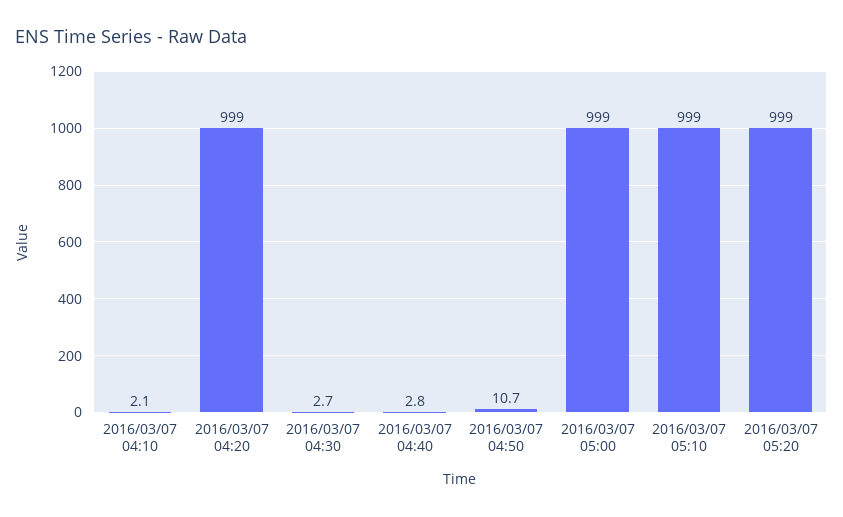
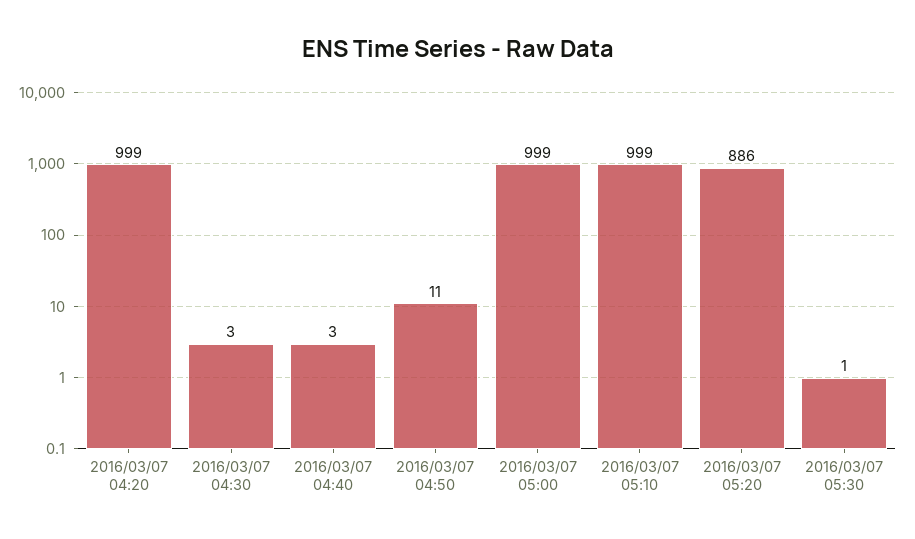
2016/03/07 04:10: 2.1 -> none
2016/03/07 05:20: 999 -> 886
2016/03/07 05:30: none -> 1

